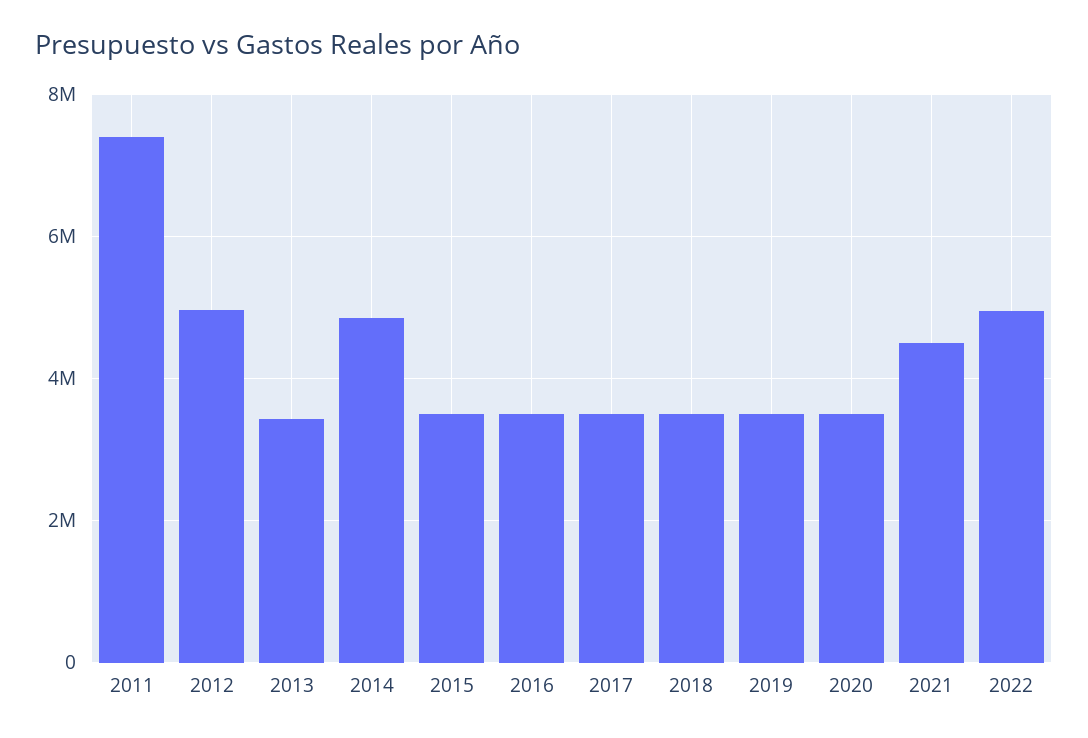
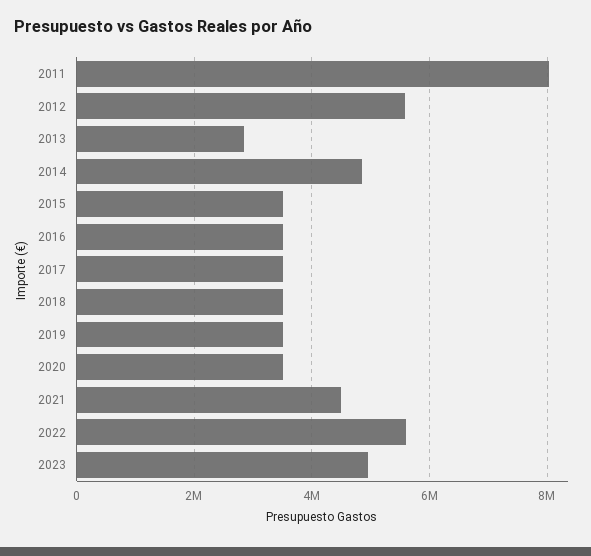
2011: 7400000 -> 8000000
2012: 5000000 -> 5600000
2013: 3400000 -> 2800000
2022: 5000000 -> 5600000
2023: none -> 5000000

